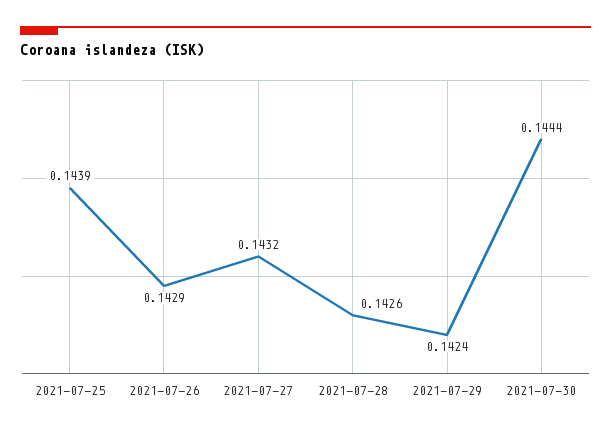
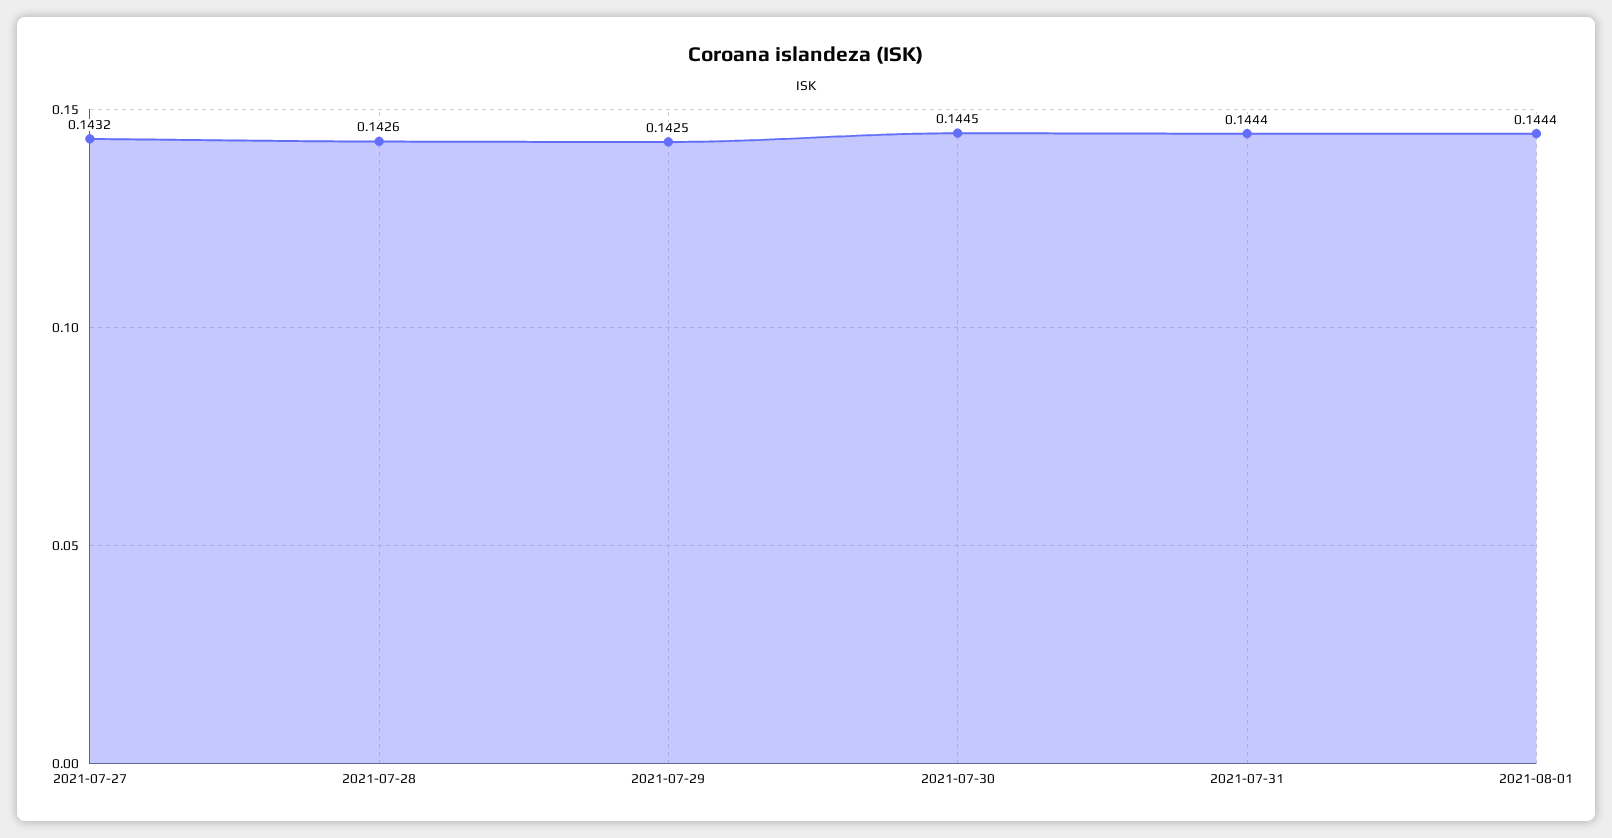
2021-07-25: 0.1439 -> none
2021-07-26: 0.1429 -> none
2021-07-29: 0.1424 -> 0.1425
2021-07-30: 0.1444 -> 0.1445
2021-07-31: none -> 0.1444
2021-08-01: none -> 0.1444

